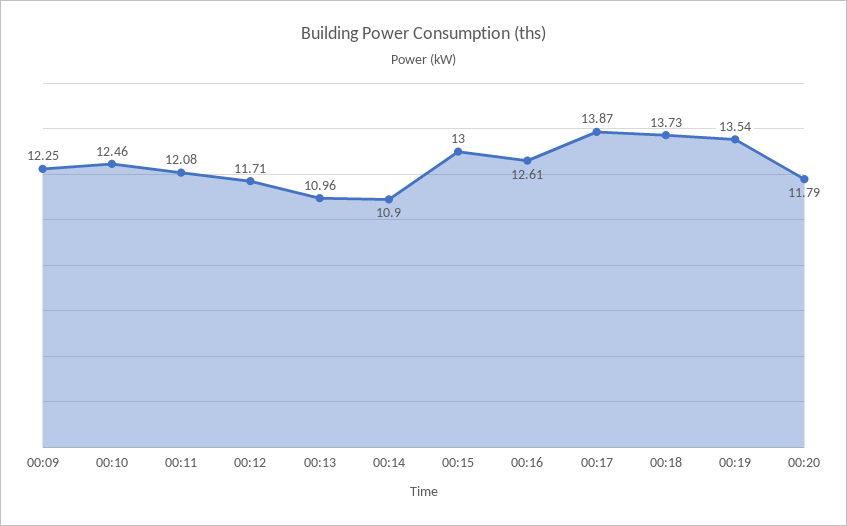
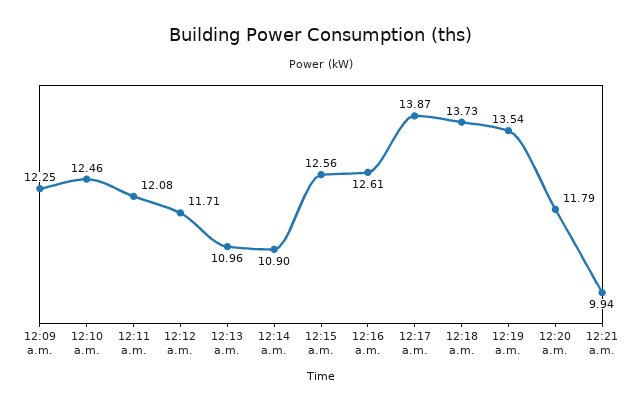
00:15: 13 -> 12.56
12:21 a.m.: none -> 9.94

